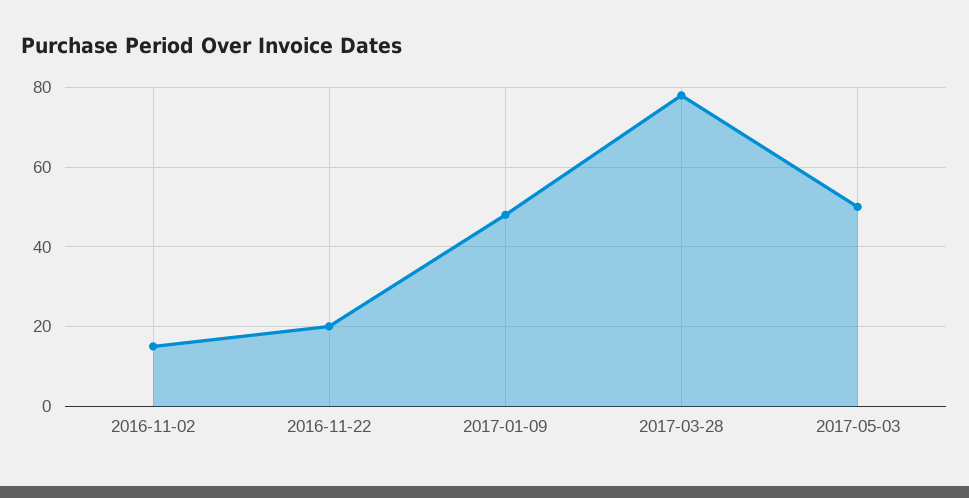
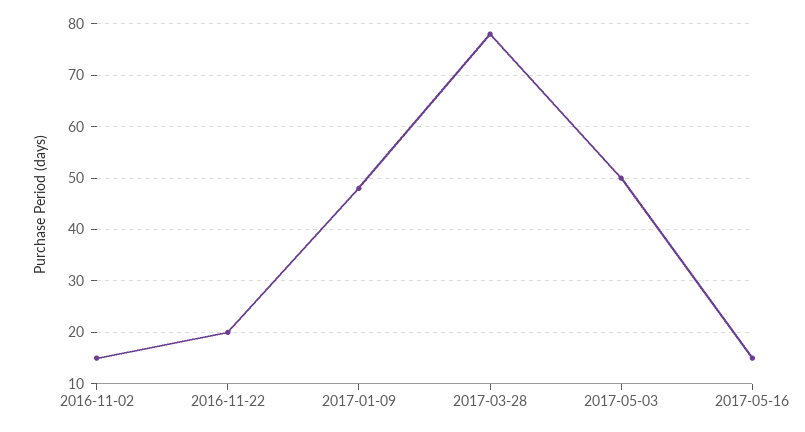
2017-05-16: none -> 15

